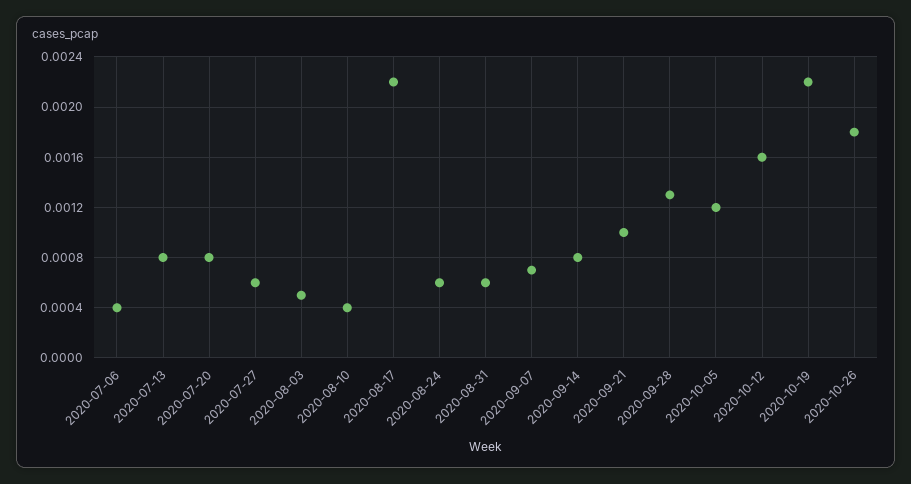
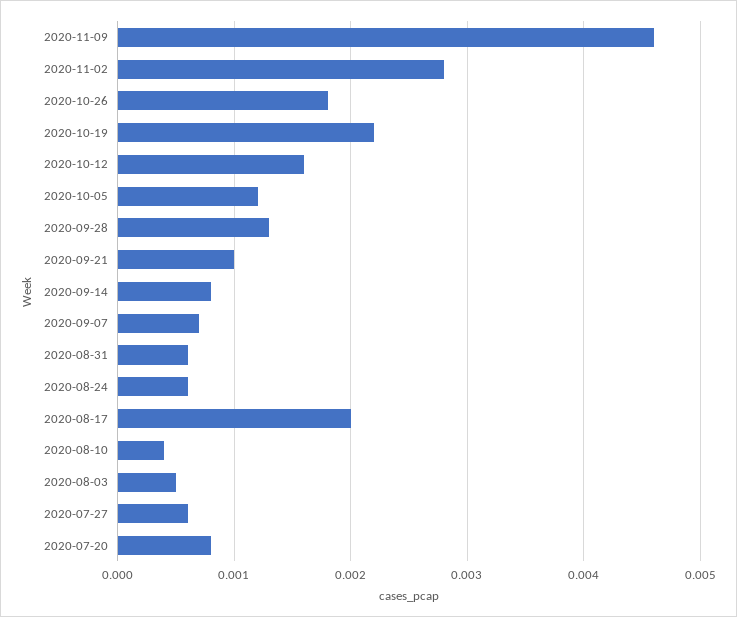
2020-07-06: 0.0004 -> none
2020-07-13: 0.0008 -> none
2020-08-17: 0.0022 -> 0.002
2020-11-09: none -> 0.0046
2020-11-02: none -> 0.0028

